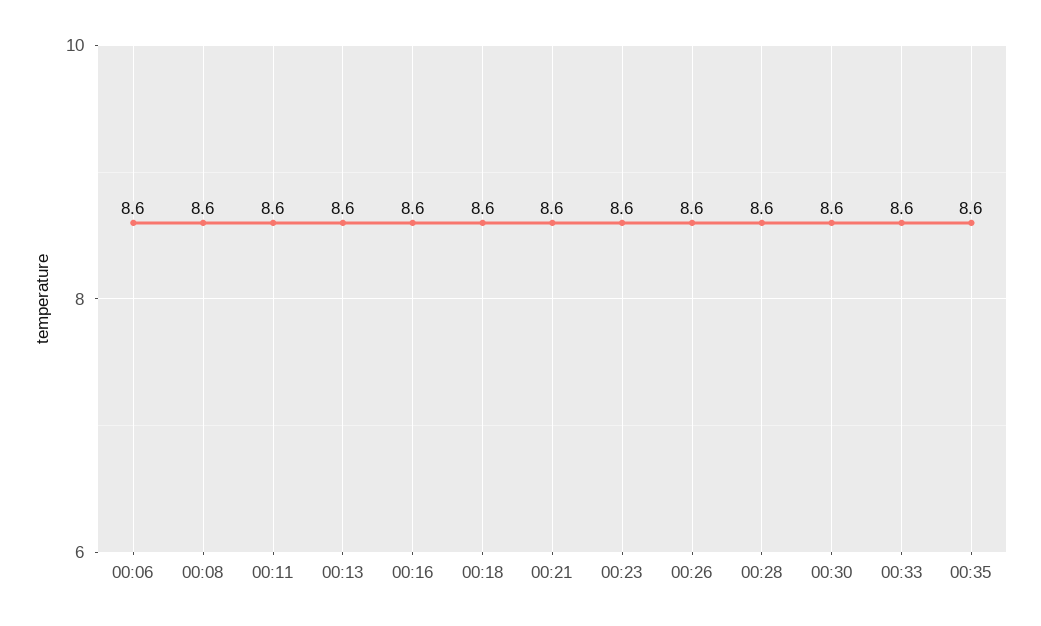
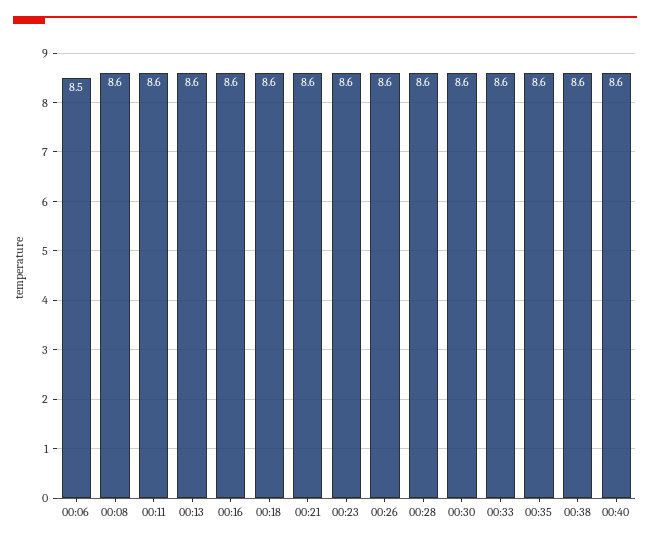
00:06: 8.6 -> 8.5
00:38: none -> 8.6
00:40: none -> 8.6

